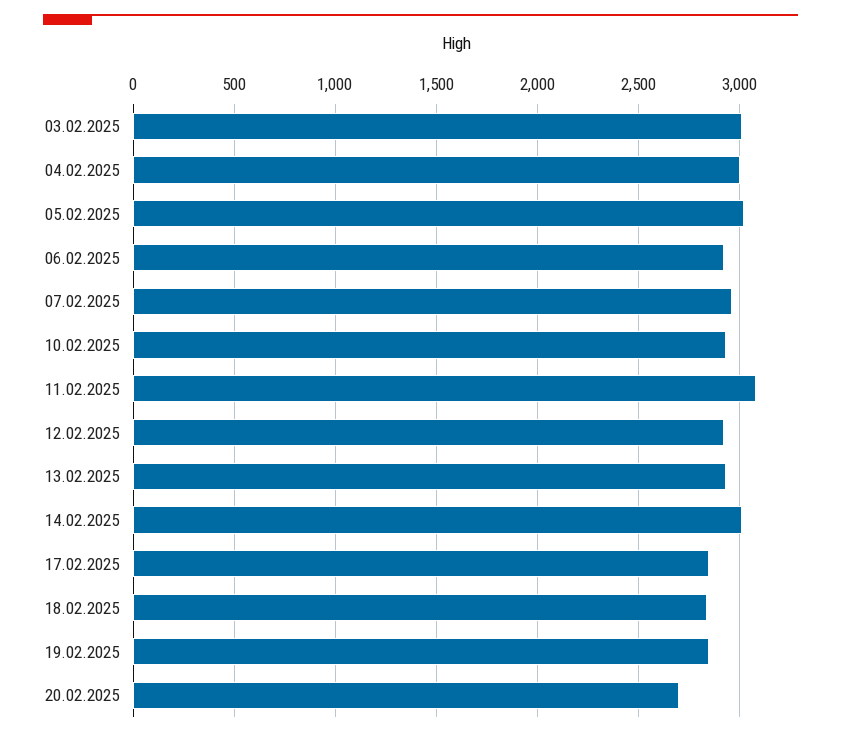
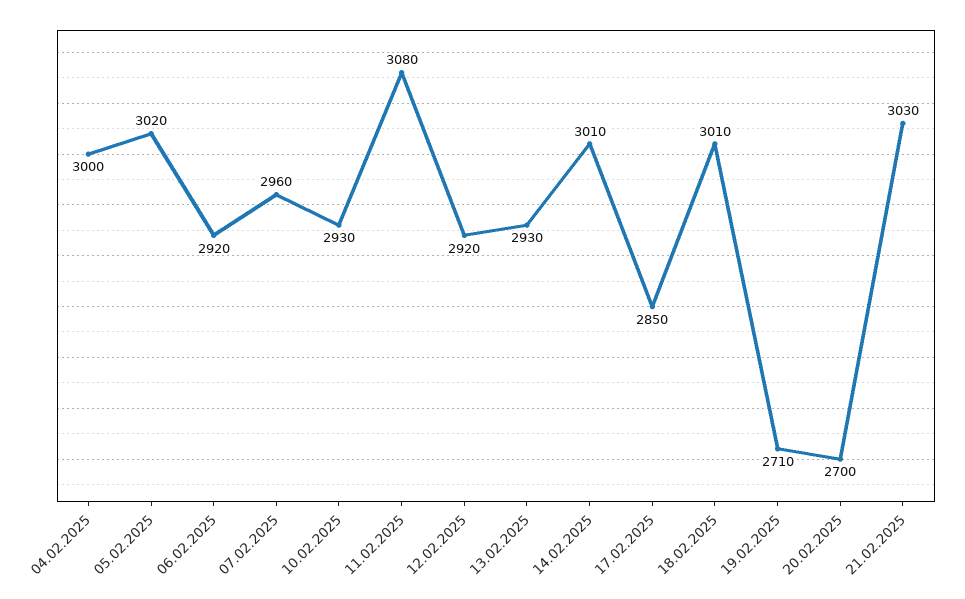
03.02.2025: 3000 -> none
18.02.2025: 2850 -> 3010
19.02.2025: 2850 -> 2710
21.02.2025: none -> 3030

